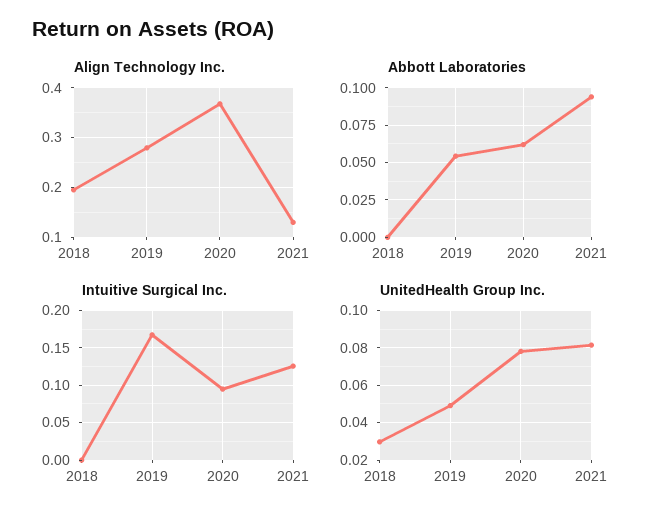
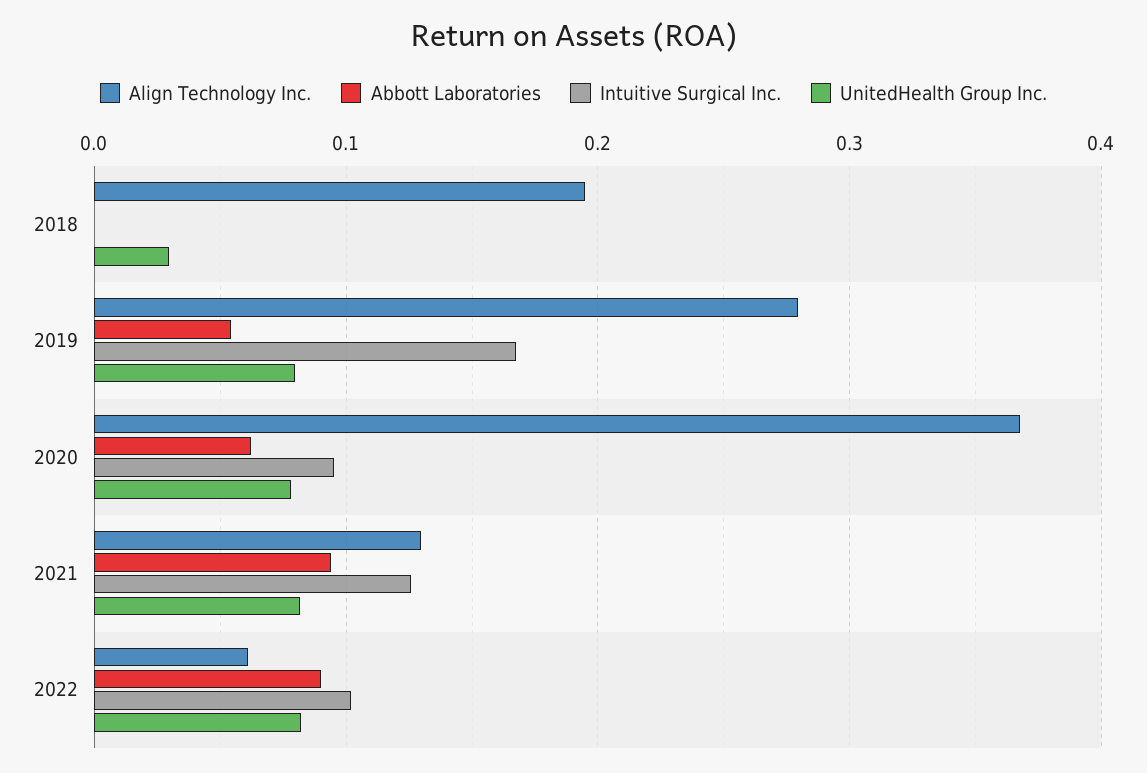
UnitedHealth Group Inc., 2019: 0.05 -> 0.08
Align Technology Inc., 2022: none -> 0.06
Abbott Laboratories, 2022: none -> 0.09
Intuitive Surgical Inc., 2022: none -> 0.1
UnitedHealth Group Inc., 2022: none -> 0.08

